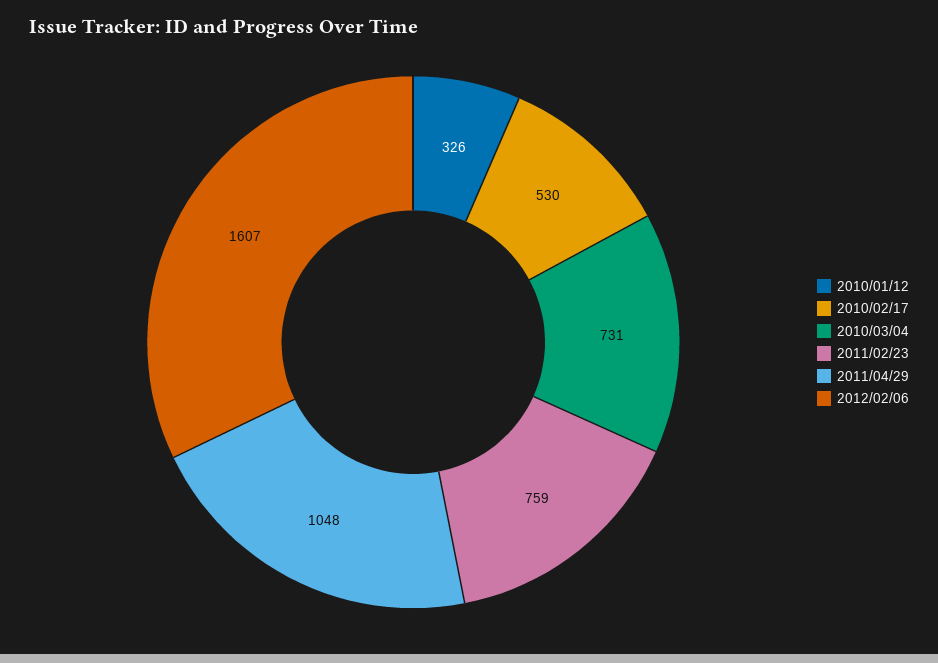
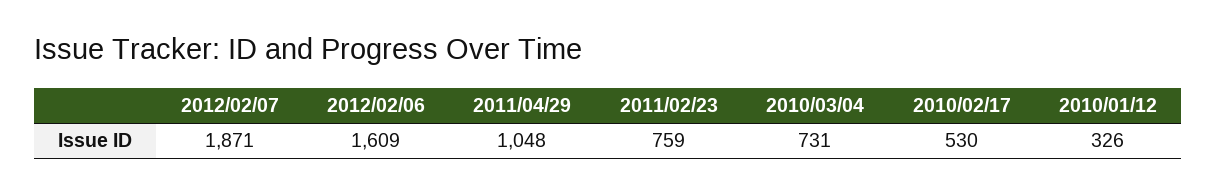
2012/02/06: 1607 -> 1609
2012/02/07: none -> 1871

